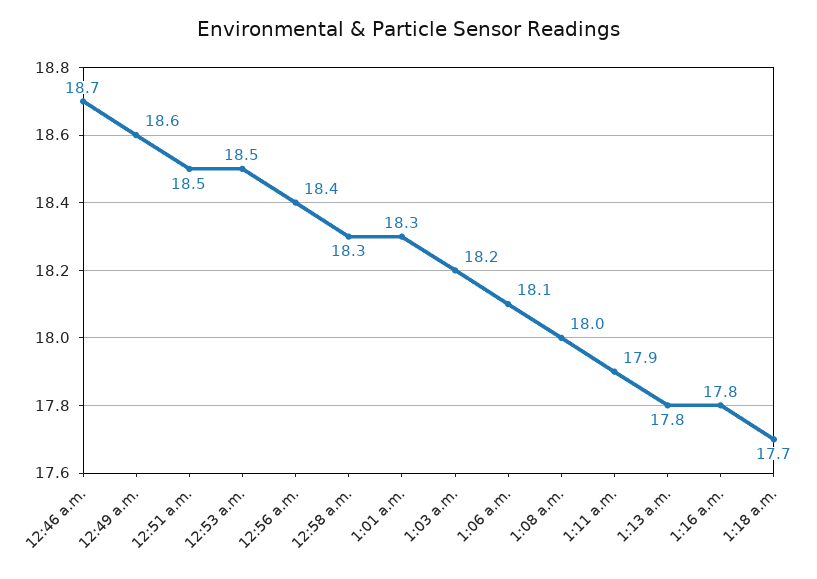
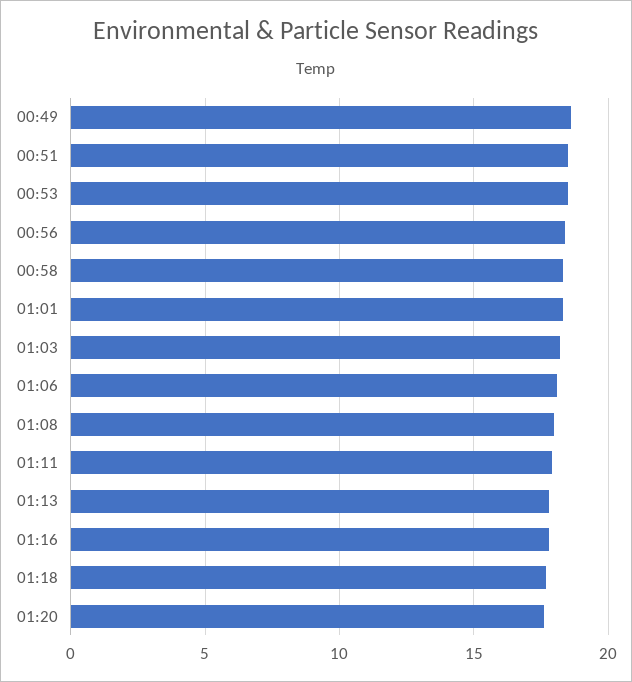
12:46 a.m.: 18.7 -> none
01:20: none -> 17.5

